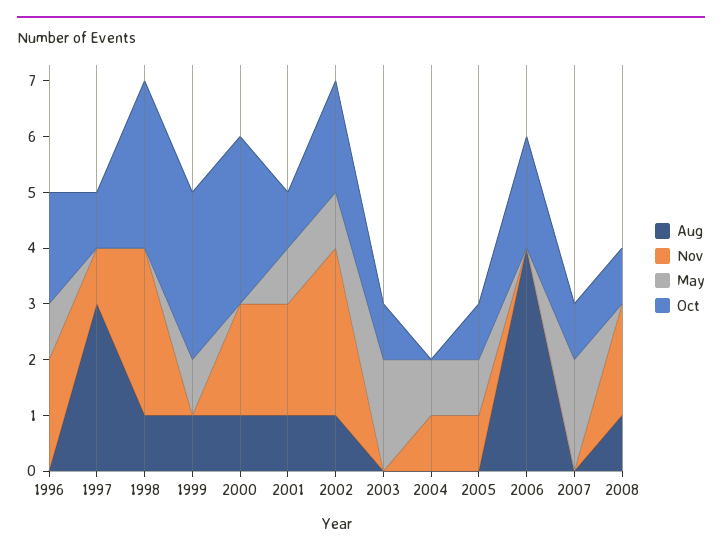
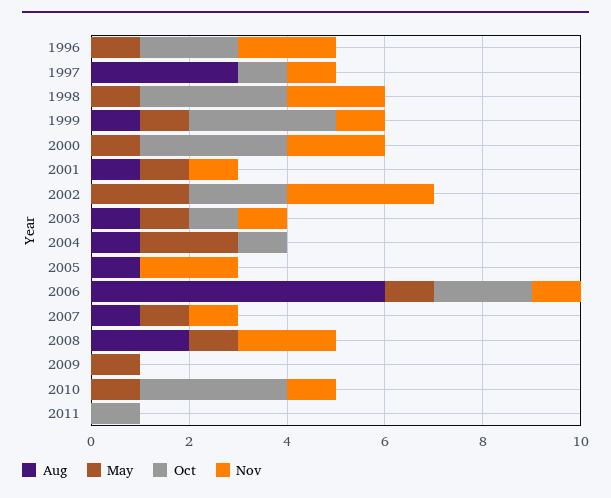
Aug, 1998: 1 -> 0
Nov, 1998: 3 -> 2
May, 1998: 0 -> 1
Nov, 1999: 0 -> 1
Aug, 2000: 1 -> 0
May, 2000: 0 -> 1
Nov, 2001: 2 -> 1
Oct, 2001: 1 -> 0
Aug, 2002: 1 -> 0
May, 2002: 1 -> 2
Aug, 2003: 0 -> 1
Nov, 2003: 0 -> 1
May, 2003: 2 -> 1
Aug, 2004: 0 -> 1
Nov, 2004: 1 -> 0
May, 2004: 1 -> 2
Oct, 2004: 0 -> 1
Aug, 2005: 0 -> 1
Nov, 2005: 1 -> 2
May, 2005: 1 -> 0
Oct, 2005: 1 -> 0
Aug, 2006: 4 -> 6
Nov, 2006: 0 -> 1
May, 2006: 0 -> 1
Aug, 2007: 0 -> 1
Nov, 2007: 0 -> 1
May, 2007: 2 -> 1
Oct, 2007: 1 -> 0
Aug, 2008: 1 -> 2
May, 2008: 0 -> 1
Oct, 2008: 1 -> 0
Aug, 2009: none -> 0
May, 2009: none -> 1
Oct, 2009: none -> 0
Nov, 2009: none -> 0
Aug, 2010: none -> 0
May, 2010: none -> 1
Oct, 2010: none -> 3
Nov, 2010: none -> 1
Aug, 2011: none -> 0
May, 2011: none -> 0
Oct, 2011: none -> 1
Nov, 2011: none -> 0

